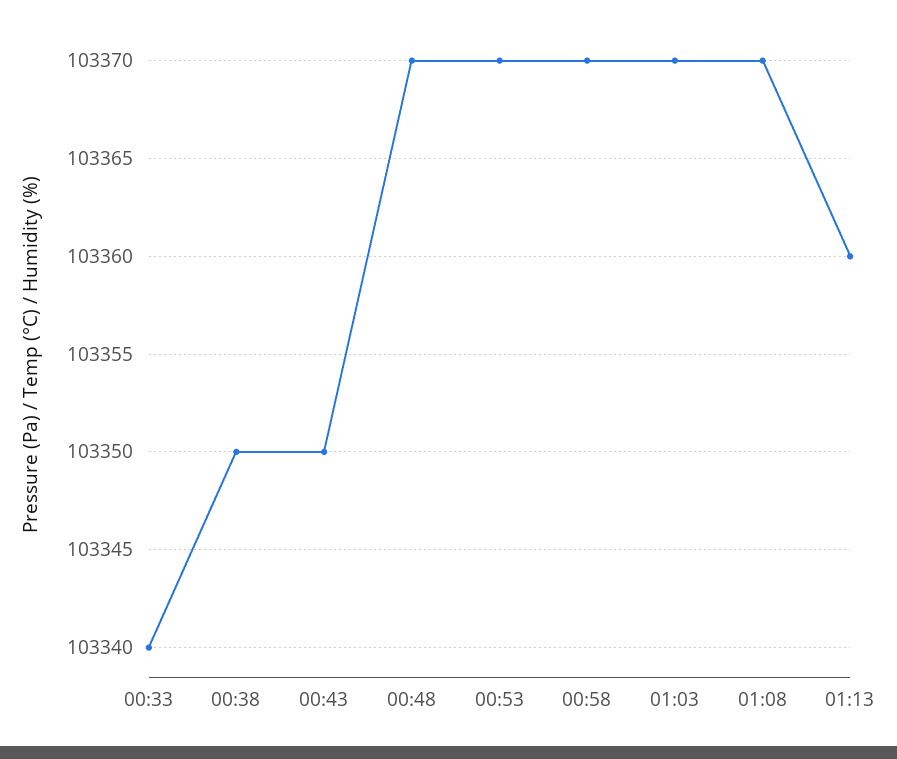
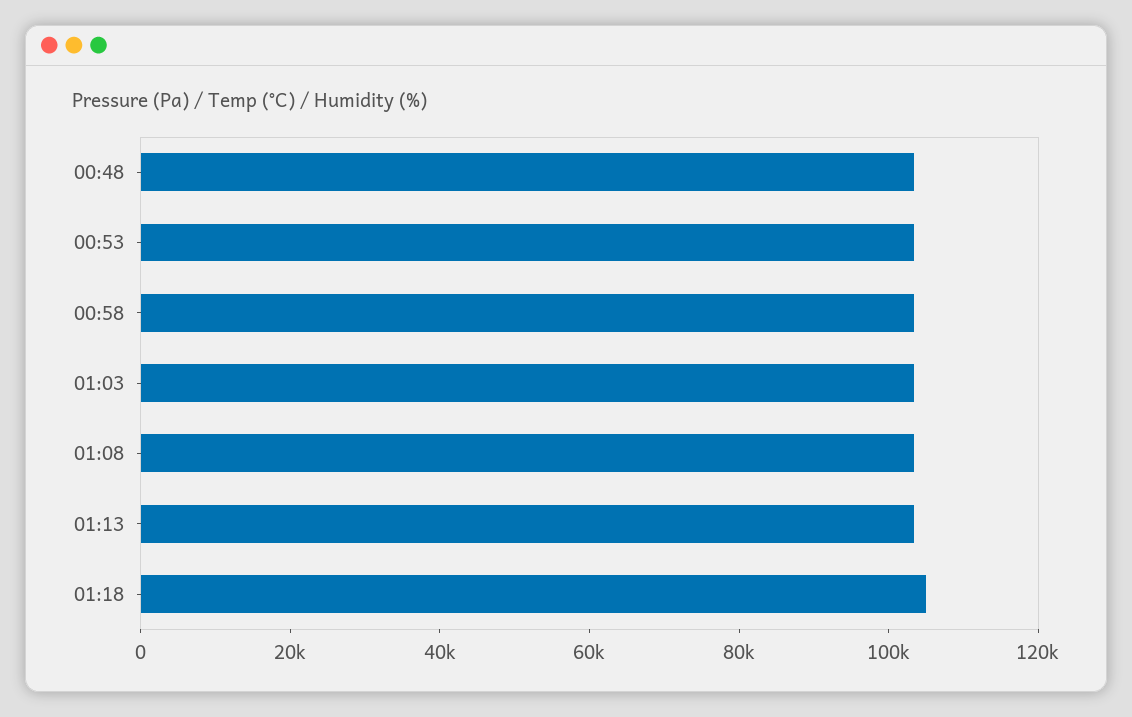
00:33: 103340 -> none
00:38: 103350 -> none
00:43: 103350 -> none
01:18: none -> 105000

